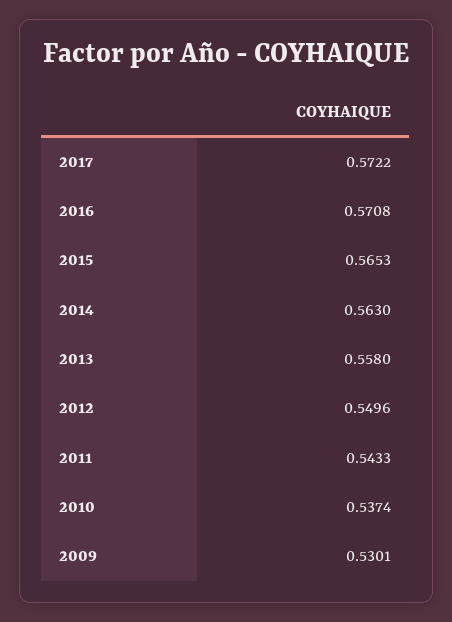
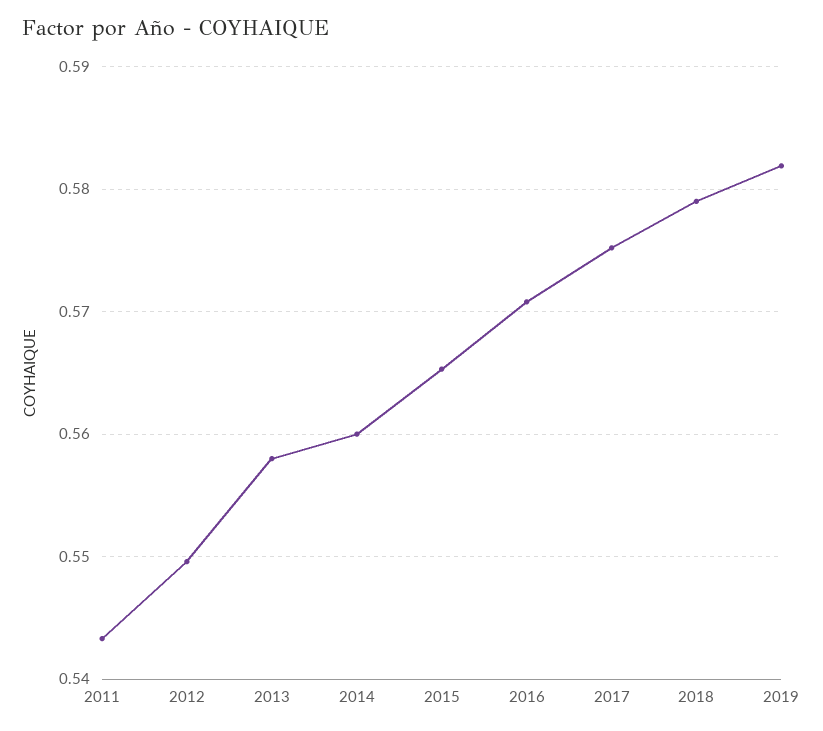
2017: 0.5722 -> 0.575
2014: 0.563 -> 0.56
2010: 0.5374 -> none
2009: 0.5301 -> none
2018: none -> 0.579
2019: none -> 0.582

